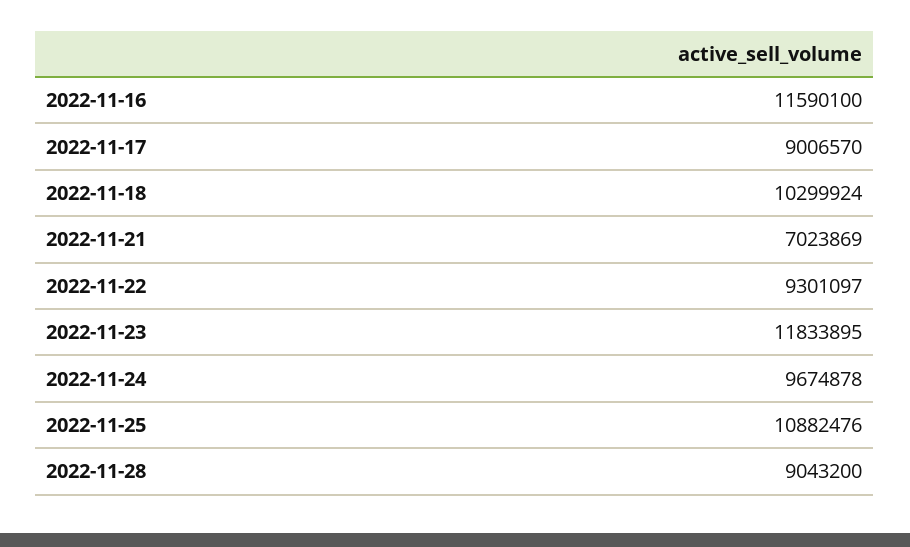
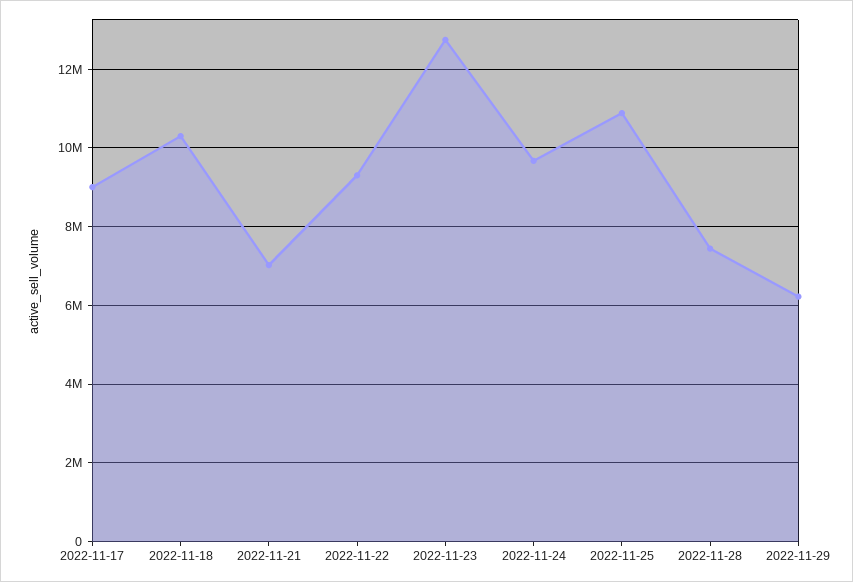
2022-11-16: 11590100 -> none
2022-11-23: 11833895 -> 12800000
2022-11-28: 9043200 -> 7400000
2022-11-29: none -> 6200000

